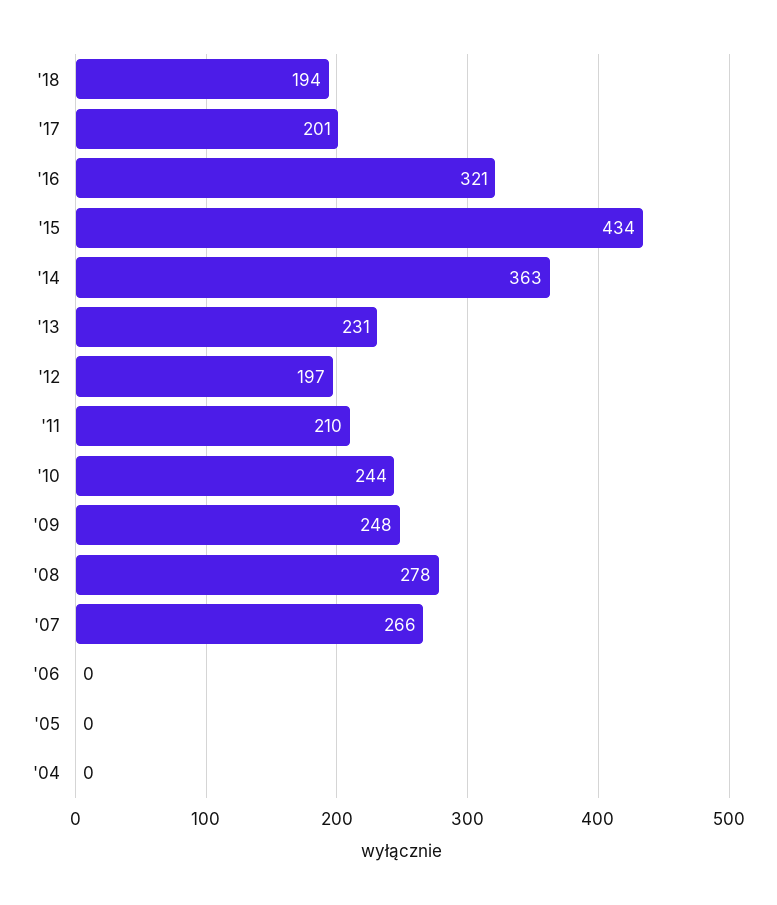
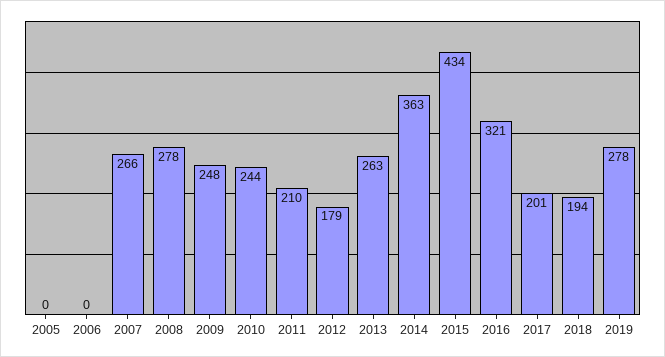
'13: 231 -> 263
'12: 197 -> 179
'04: 0 -> none
2019: none -> 278

